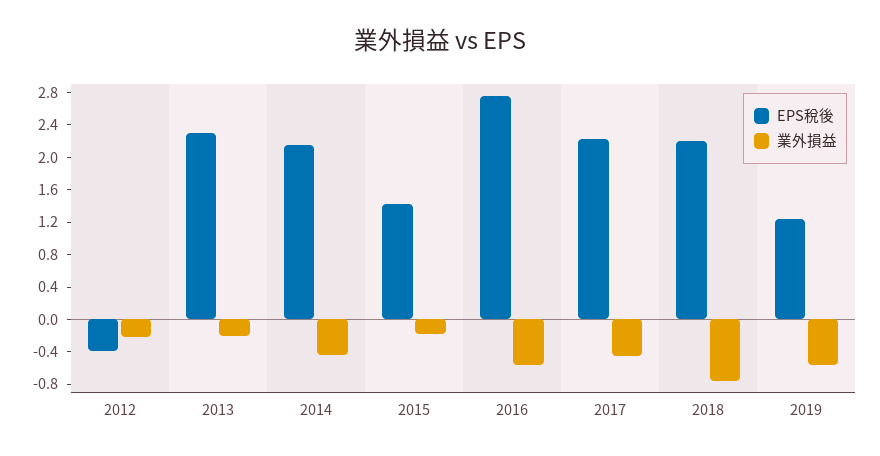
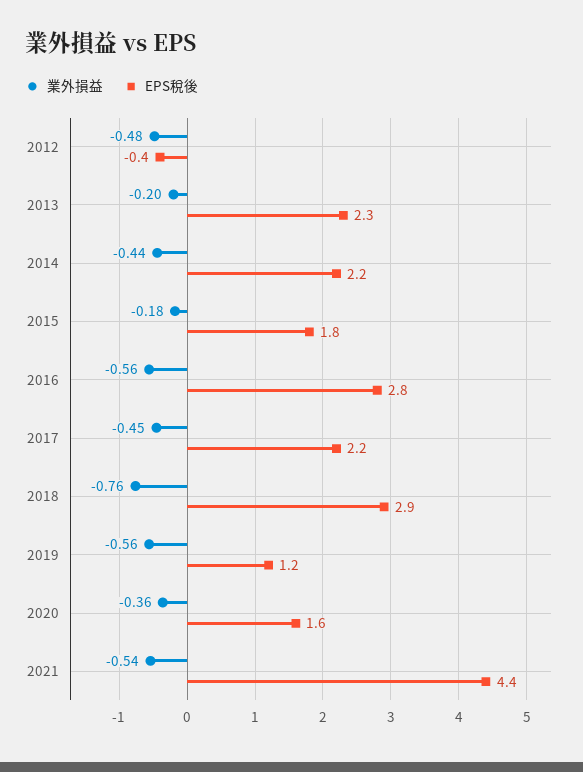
業外損益, 2012: -0.2 -> -0.48
EPS稅後, 2015: 1.4 -> 1.8
EPS稅後, 2018: 2.2 -> 2.9
業外損益, 2020: none -> -0.36
EPS稅後, 2020: none -> 1.6
業外損益, 2021: none -> -0.54
EPS稅後, 2021: none -> 4.4

